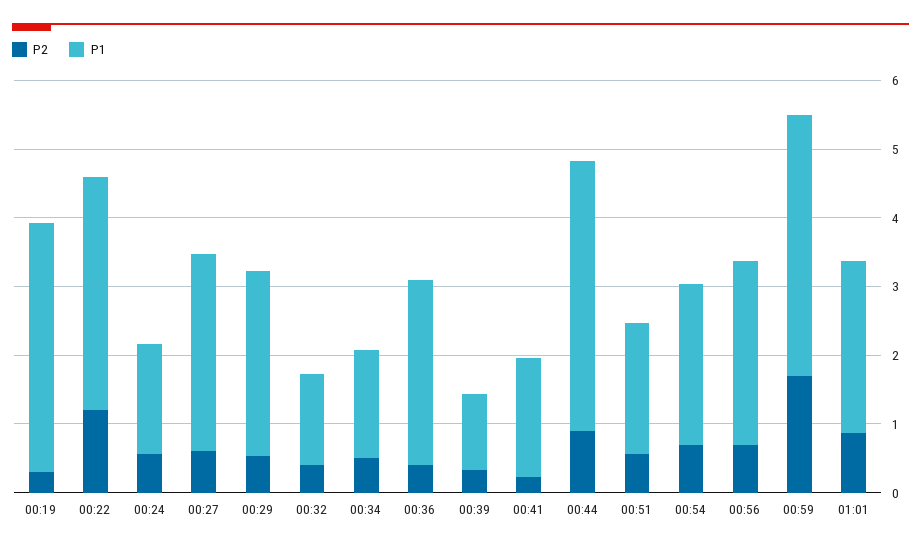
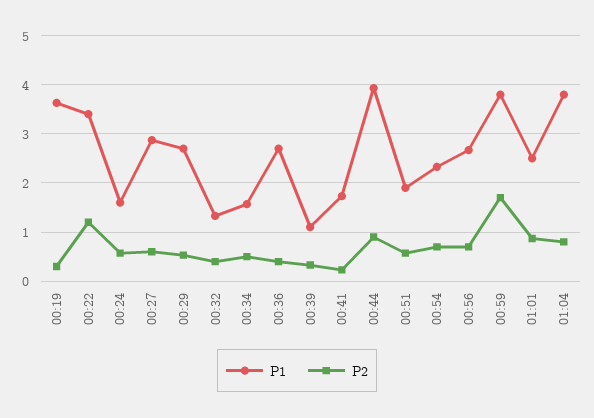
P1, 01:04: none -> 3.8
P2, 01:04: none -> 0.8

